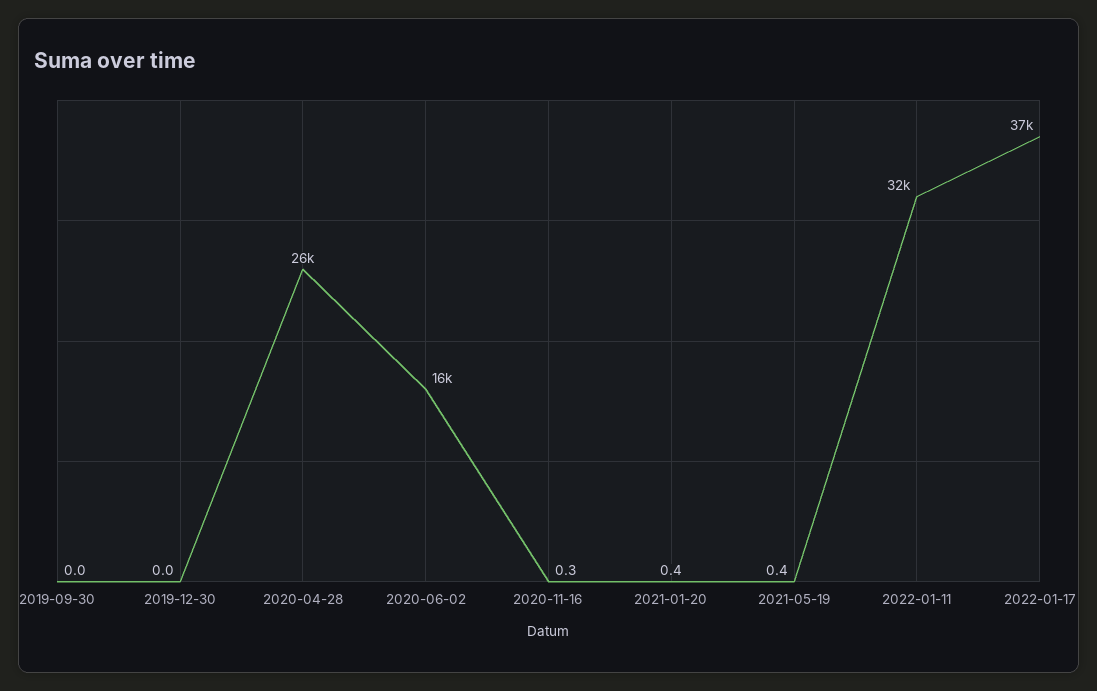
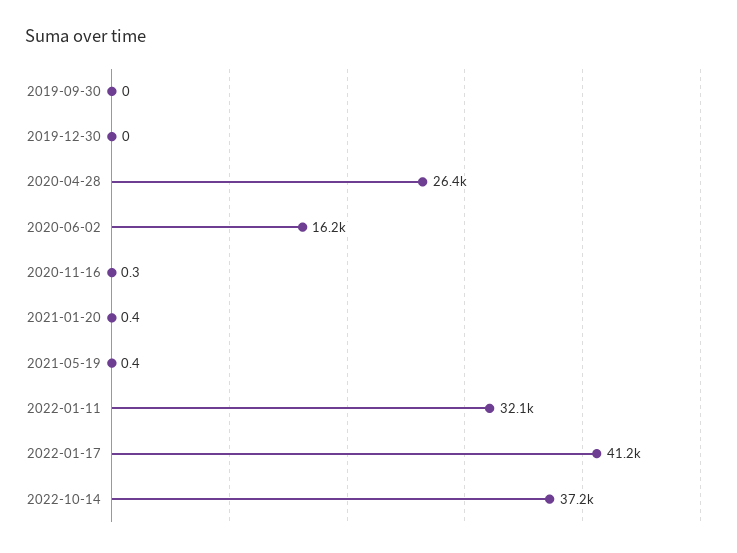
2022-01-17: 37000 -> 41200
2022-10-14: none -> 37200

